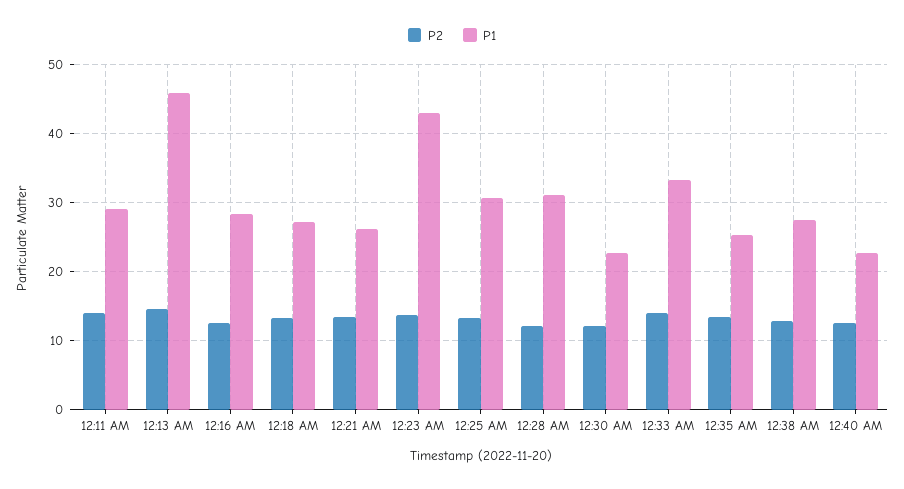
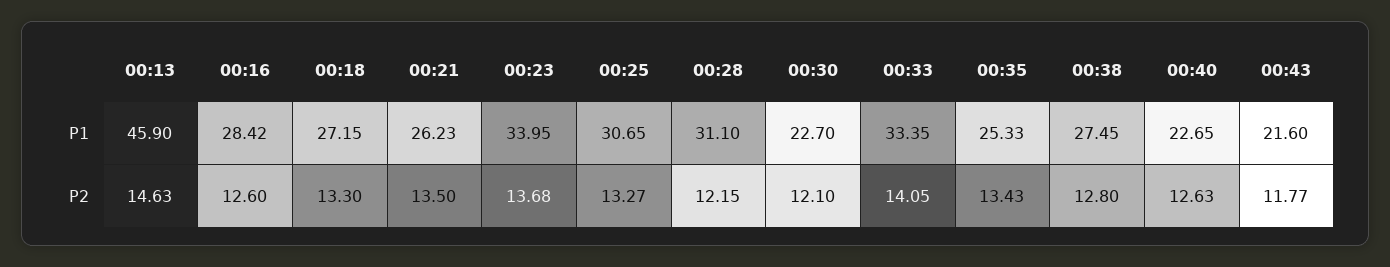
P2, 12:11 AM: 14 -> none
P1, 12:11 AM: 29 -> none
P1, 12:23 AM: 43 -> 33.95
P1, 00:43: none -> 21.6
P2, 00:43: none -> 11.77

